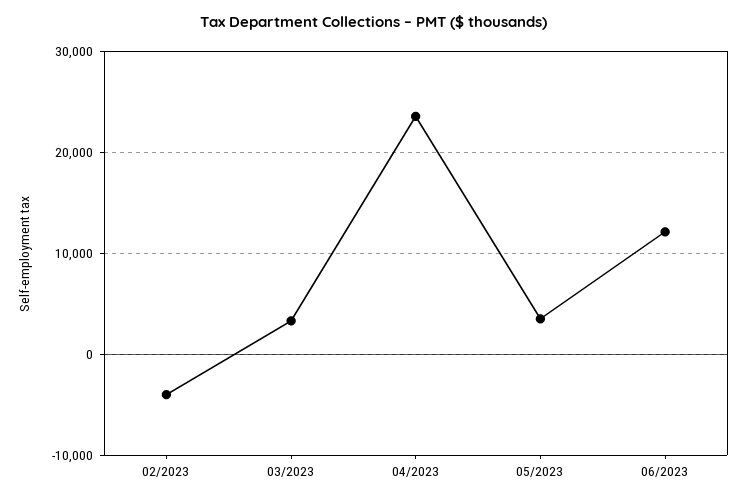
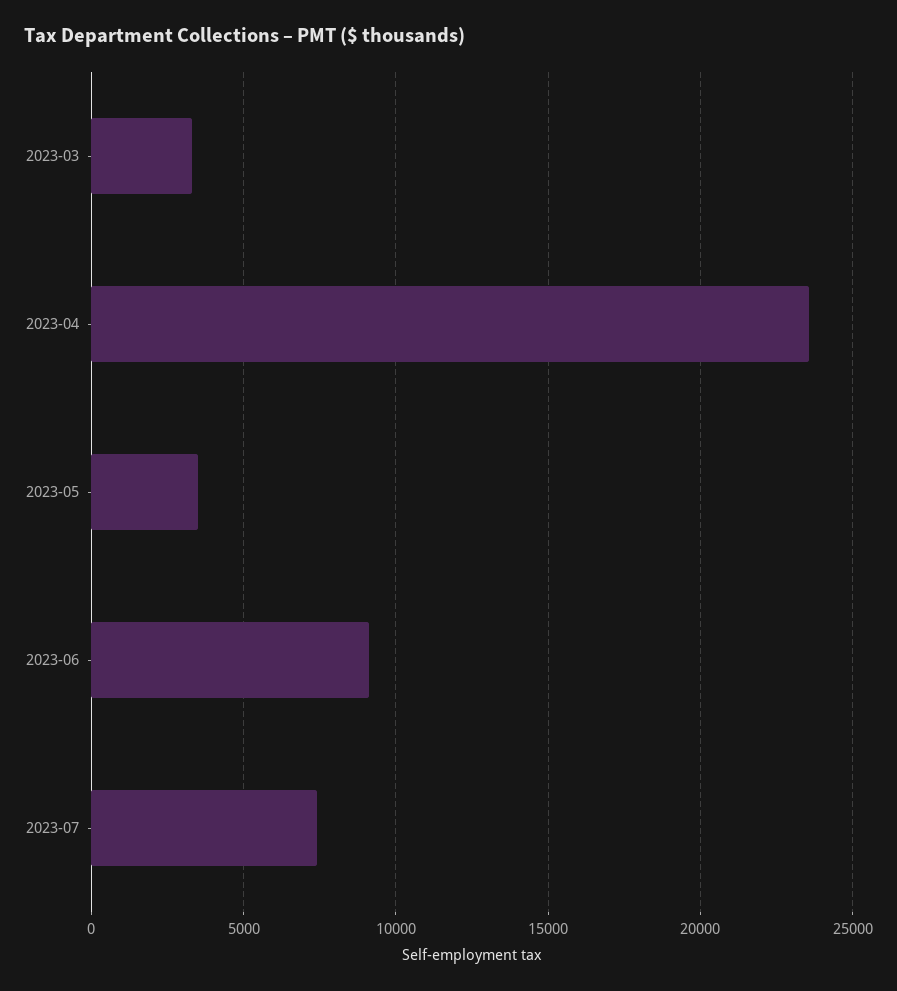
02/2023: -4000 -> none
06/2023: 12000 -> 9000
2023-07: none -> 7500

